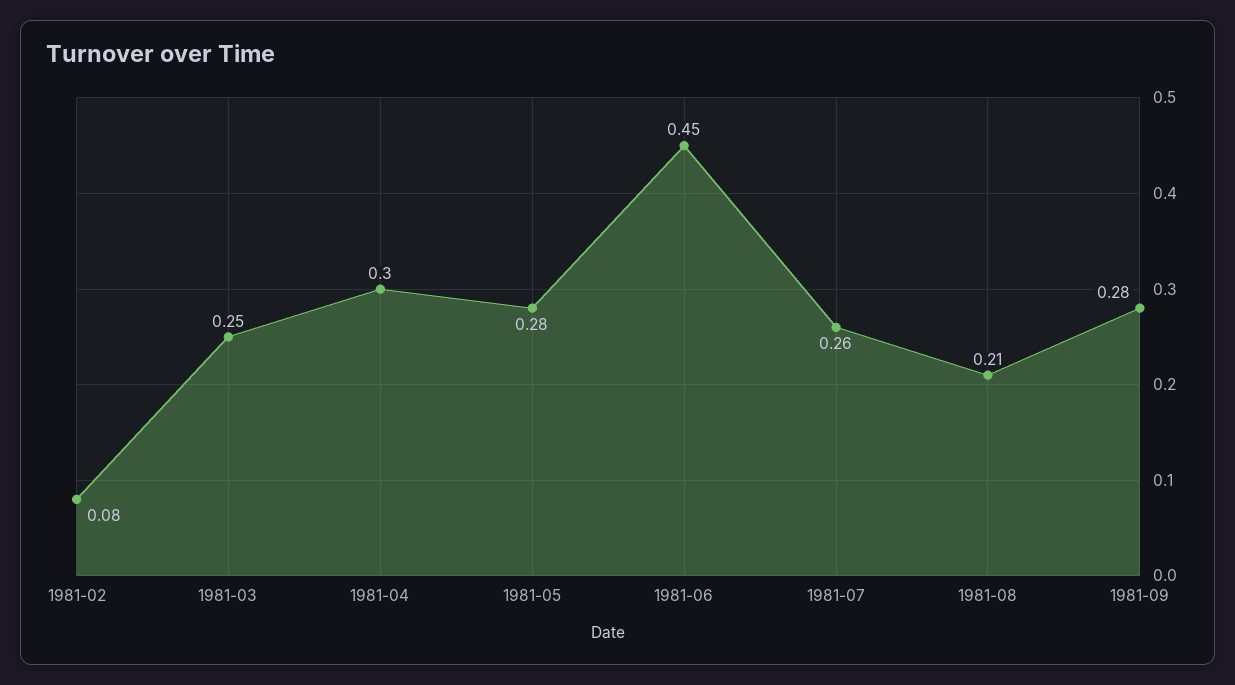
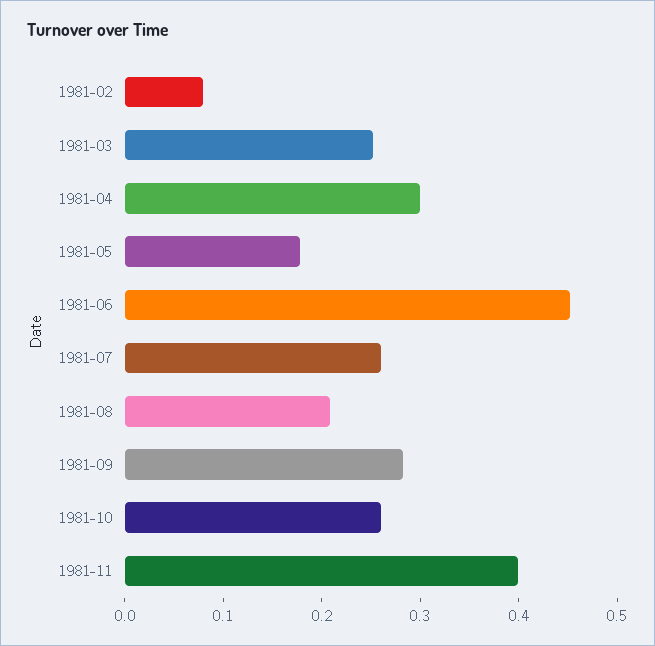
1981-05: 0.28 -> 0.18
1981-10: none -> 0.26
1981-11: none -> 0.4

